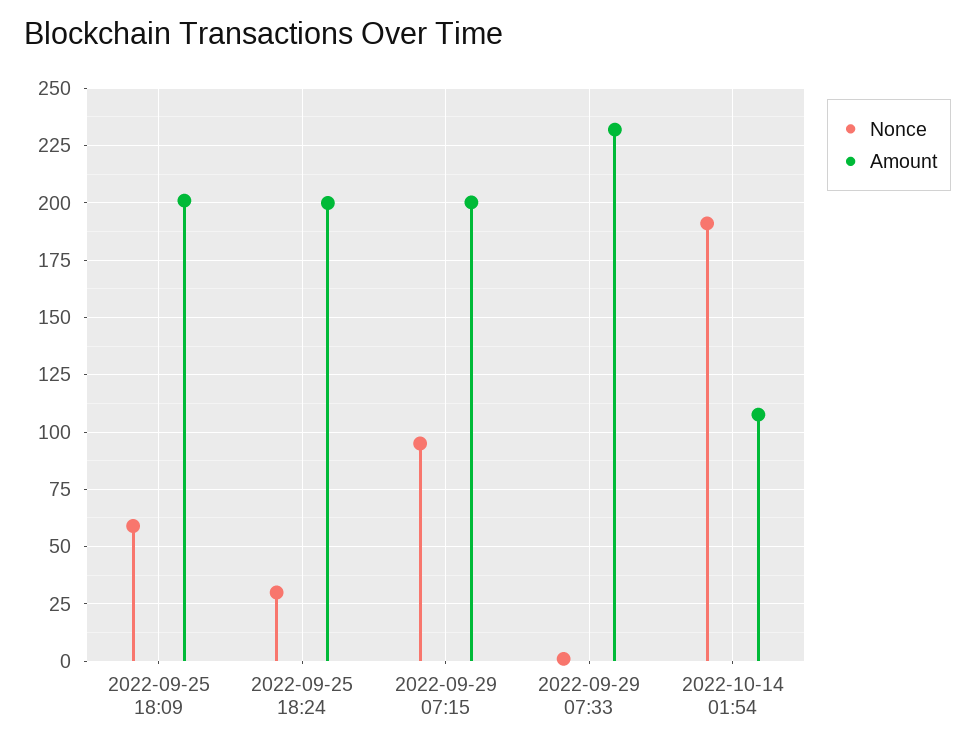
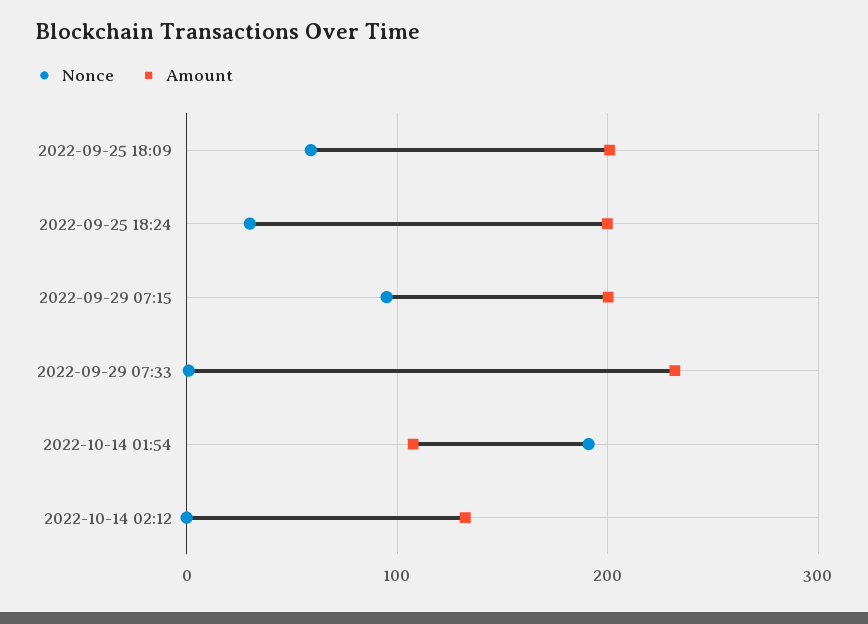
Nonce, 2022-10-14 02:12: none -> 0
Amount, 2022-10-14 02:12: none -> 130

